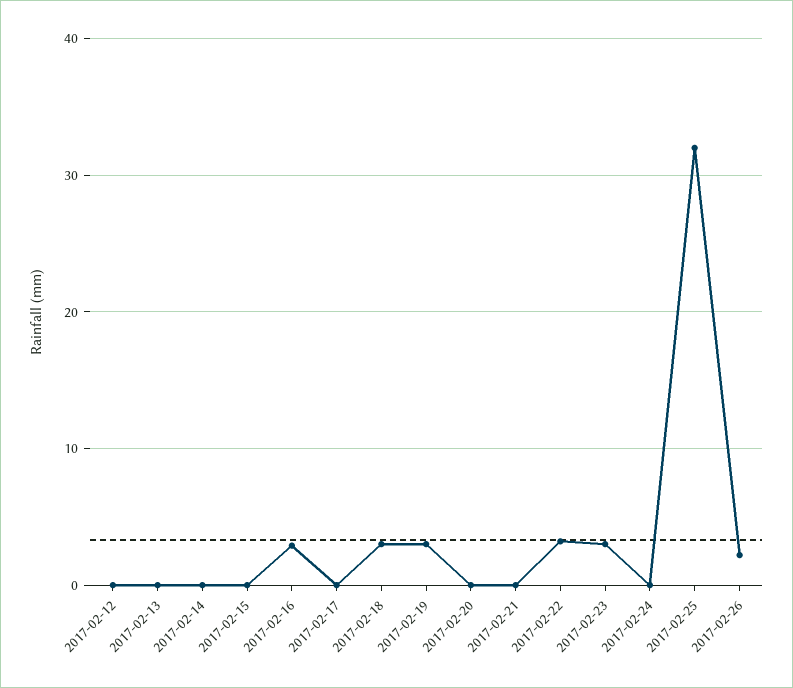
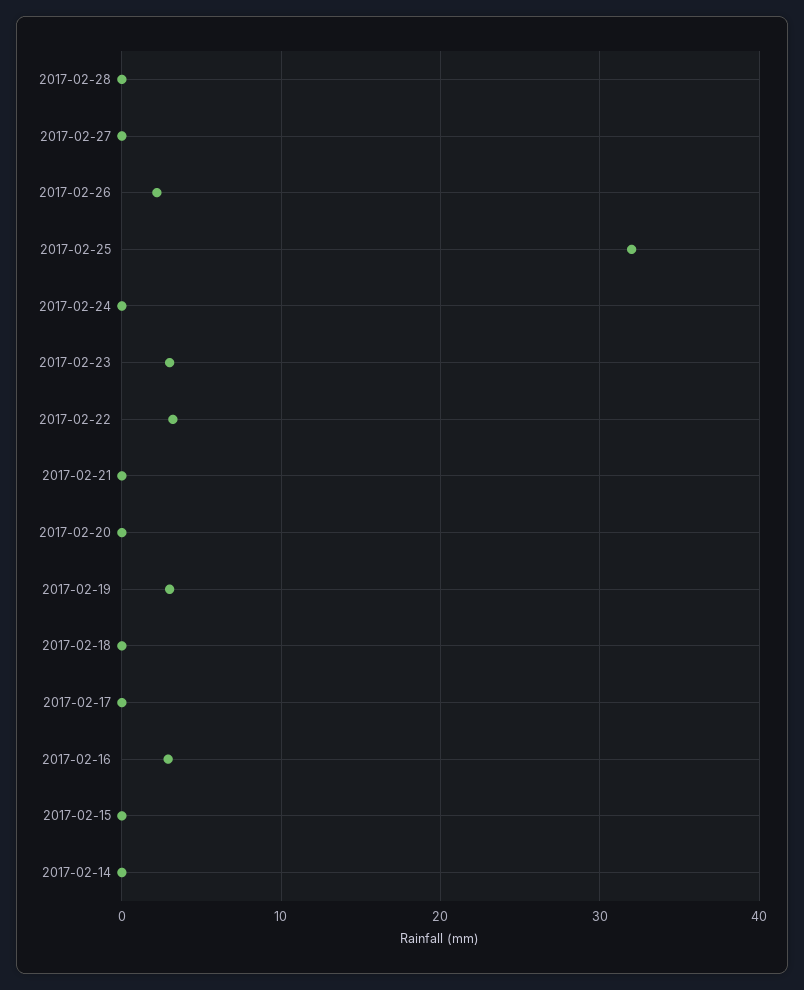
2017-02-12: 0 -> none
2017-02-13: 0 -> none
2017-02-18: 3 -> 0
2017-02-28: none -> 0
2017-02-27: none -> 0

